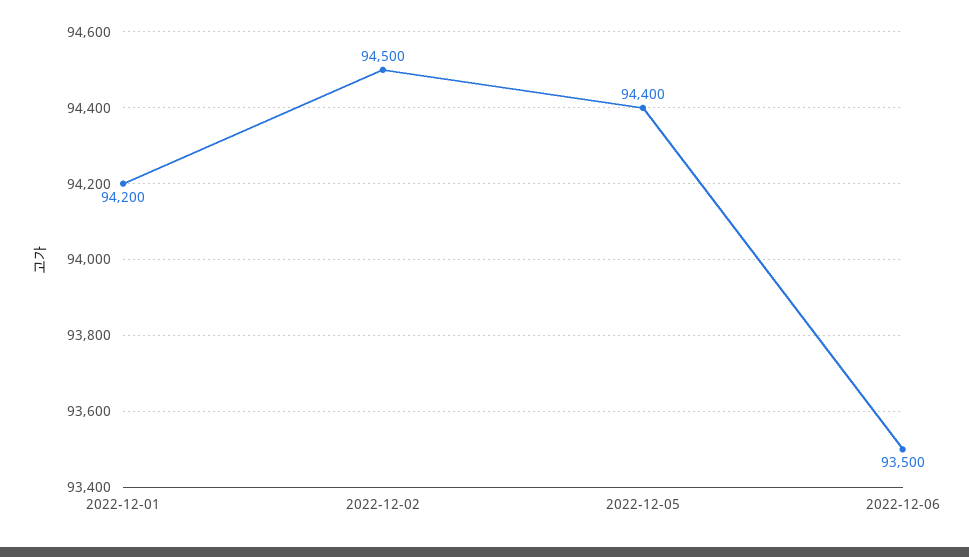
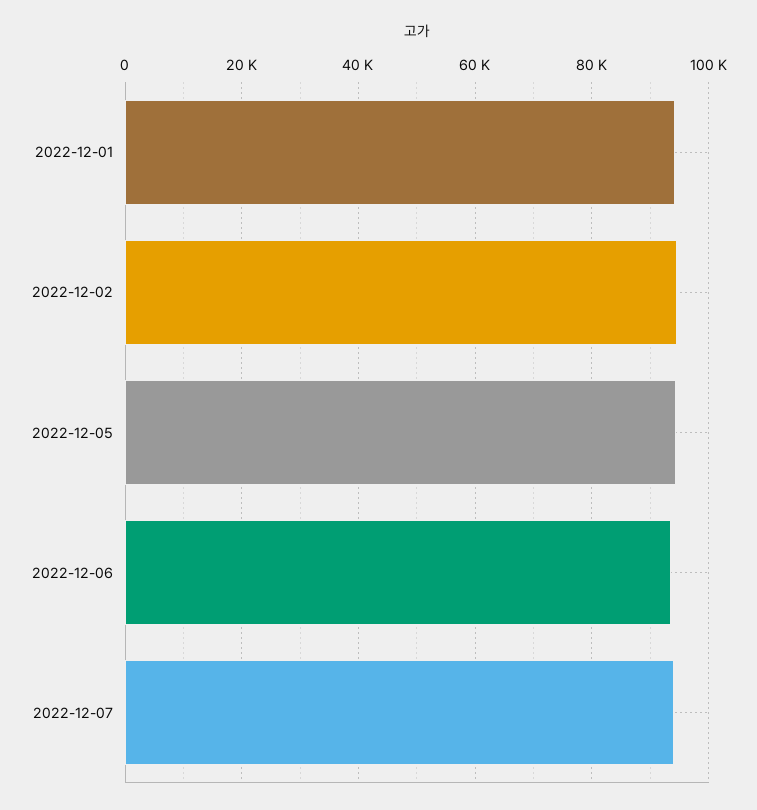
2022-12-07: none -> 94000

